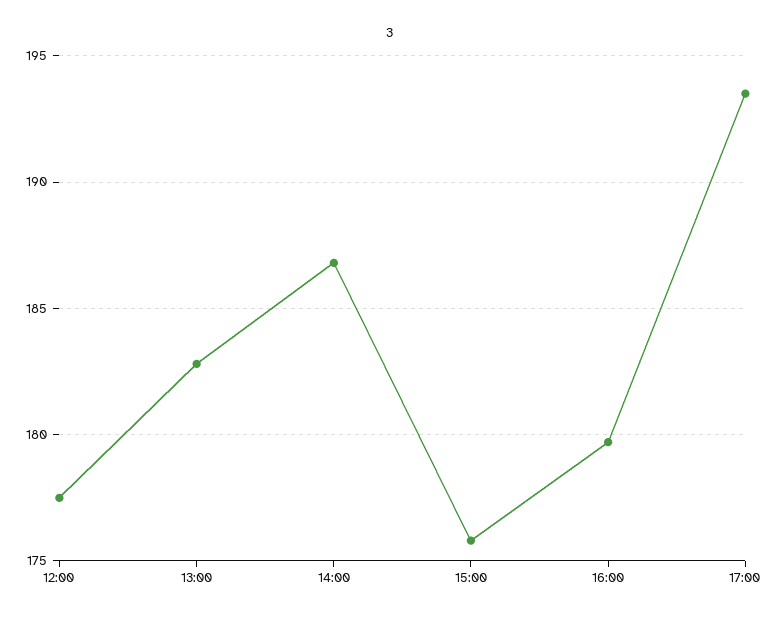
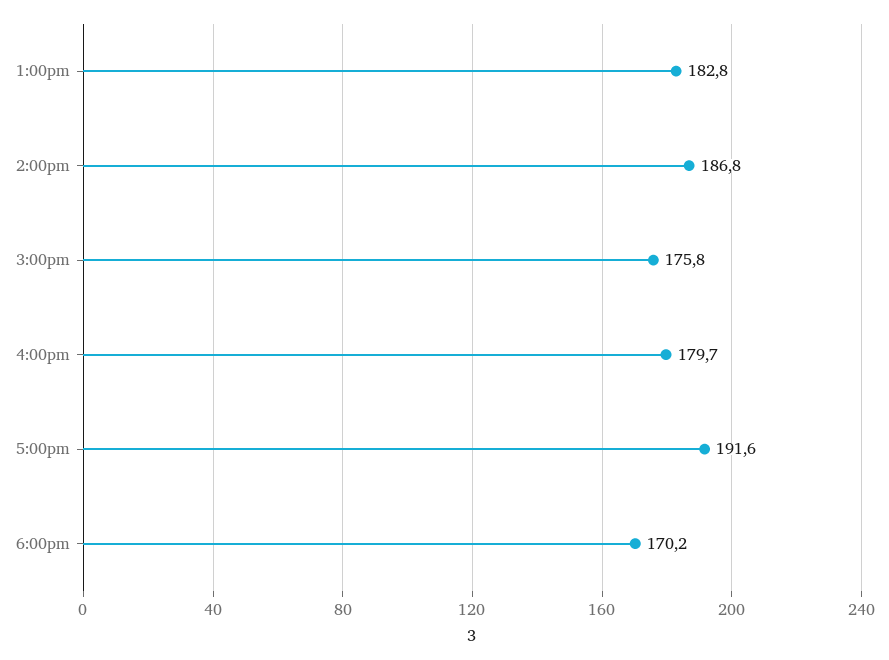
12:00: 177.5 -> none
17:00: 193.5 -> 191.6
6:00pm: none -> 170.2

